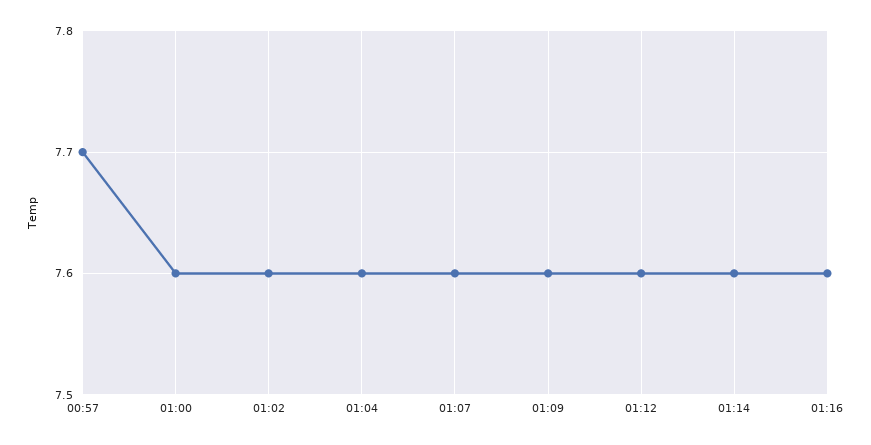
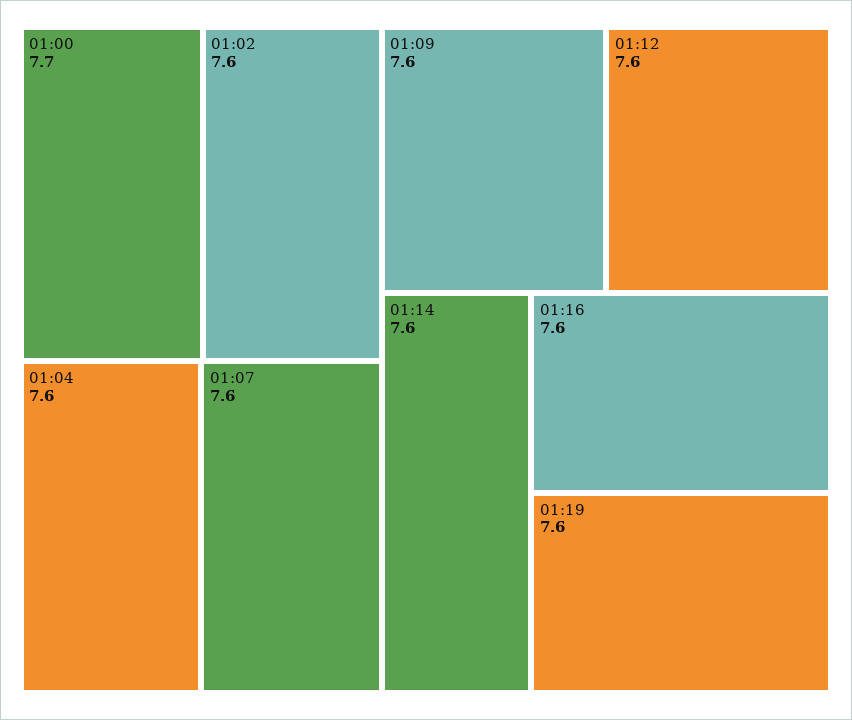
00:57: 7.7 -> none
01:00: 7.6 -> 7.7
01:19: none -> 7.6

